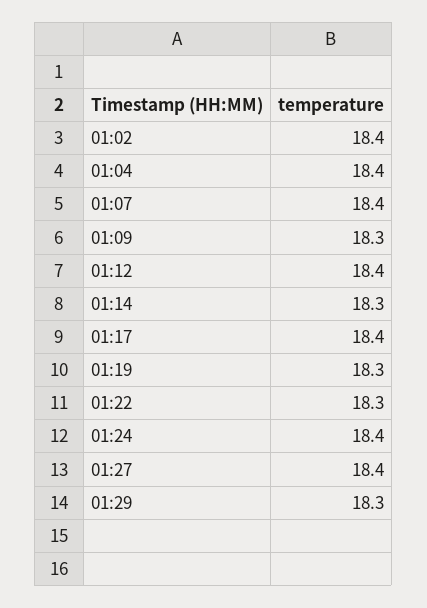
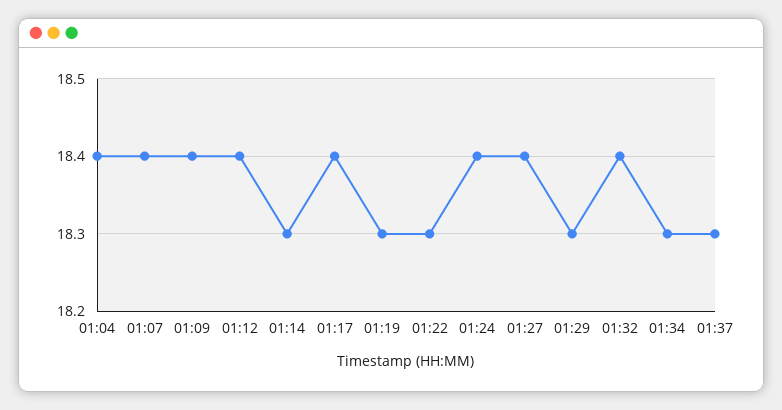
01:02: 18.4 -> none
01:09: 18.3 -> 18.4
01:32: none -> 18.4
01:34: none -> 18.3
01:37: none -> 18.3

